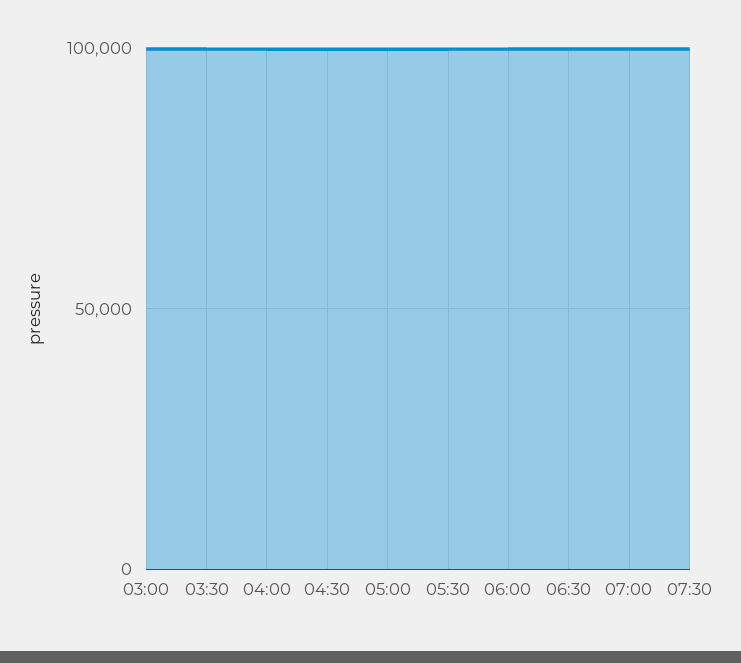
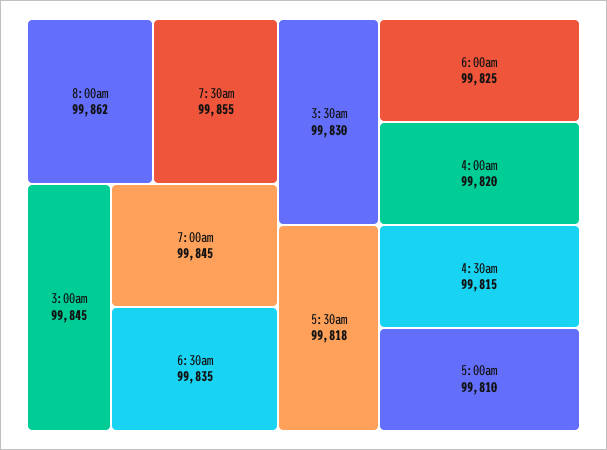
8:00am: none -> 99862

